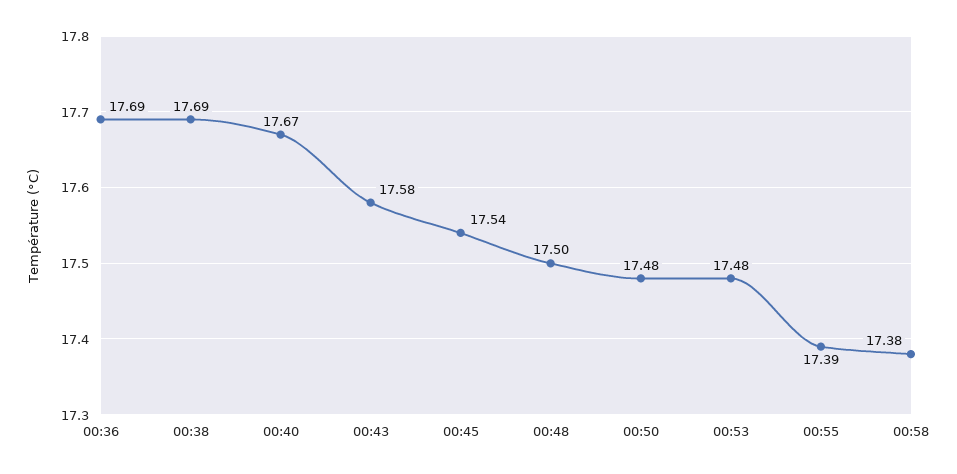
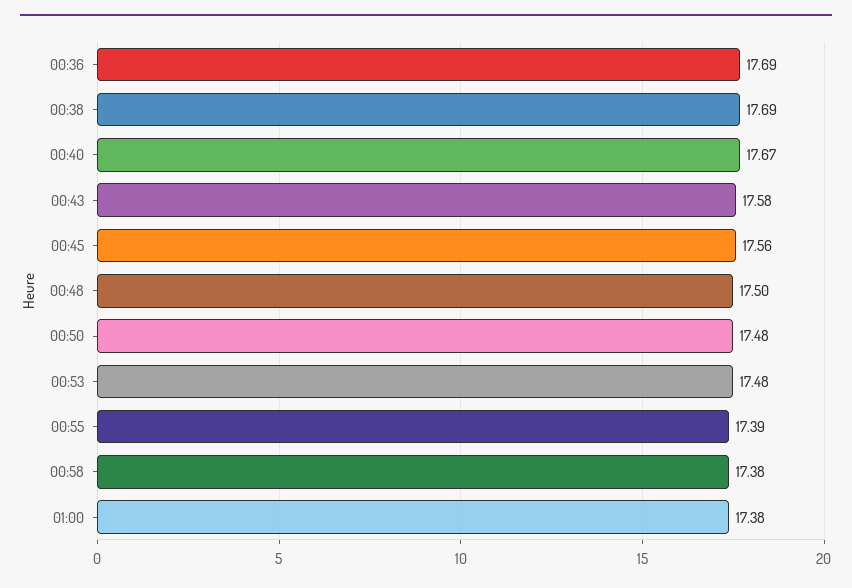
00:45: 17.54 -> 17.56
01:00: none -> 17.38

